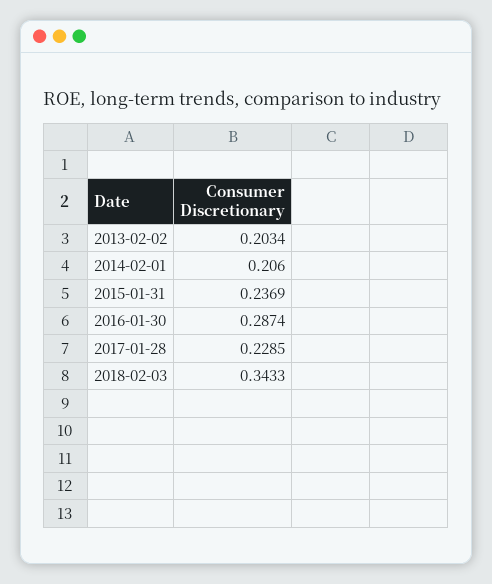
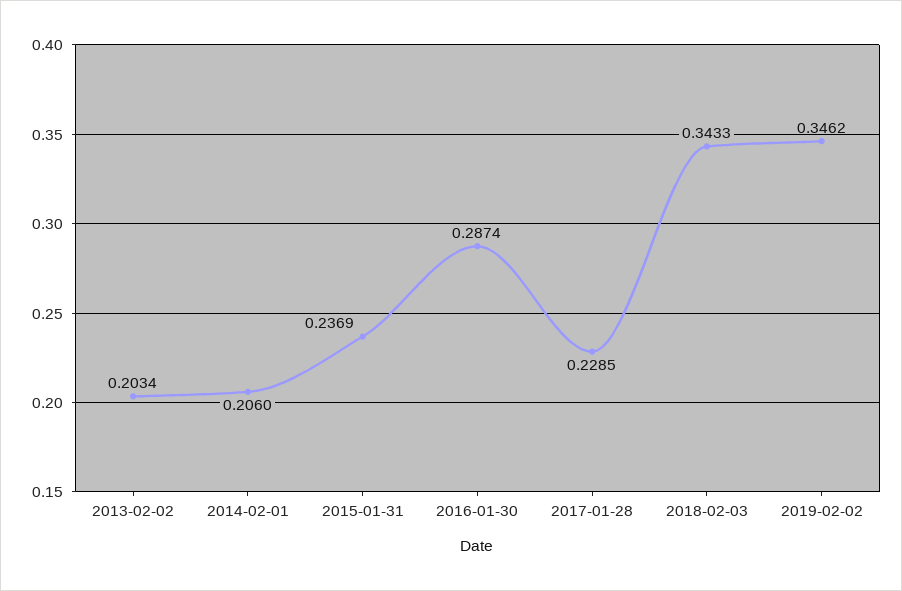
2019-02-02: none -> 0.3462

